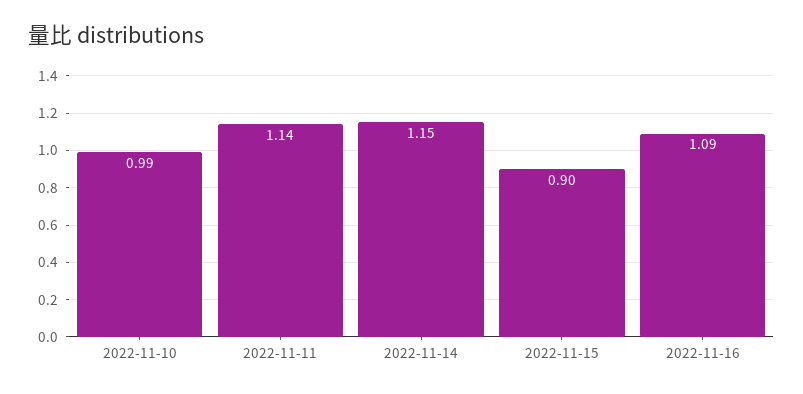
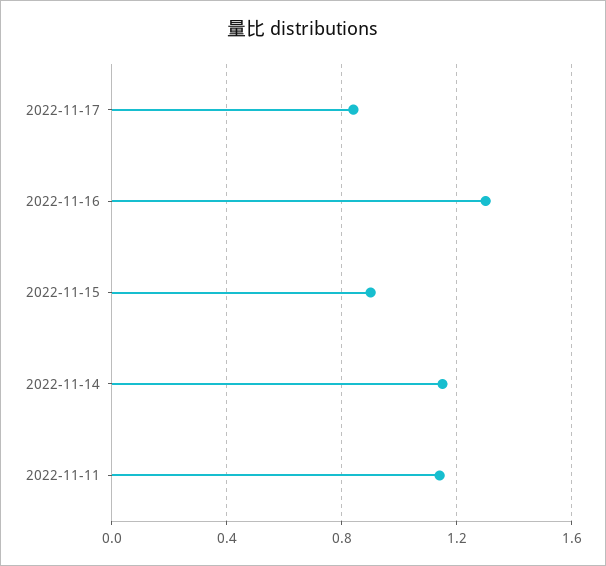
2022-11-10: 0.99 -> none
2022-11-16: 1.09 -> 1.3
2022-11-17: none -> 0.85

